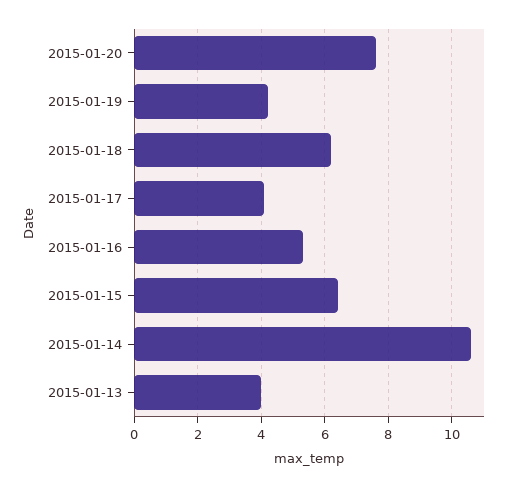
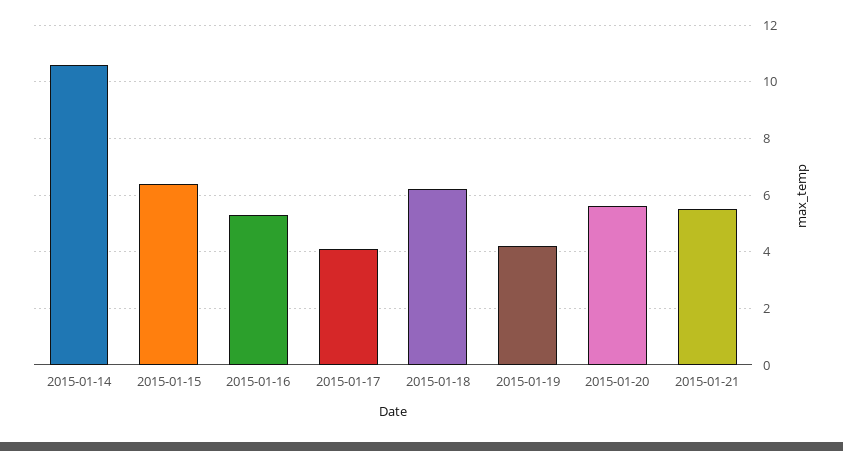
2015-01-20: 7.5 -> 5.5
2015-01-13: 4 -> none
2015-01-21: none -> 5.5

